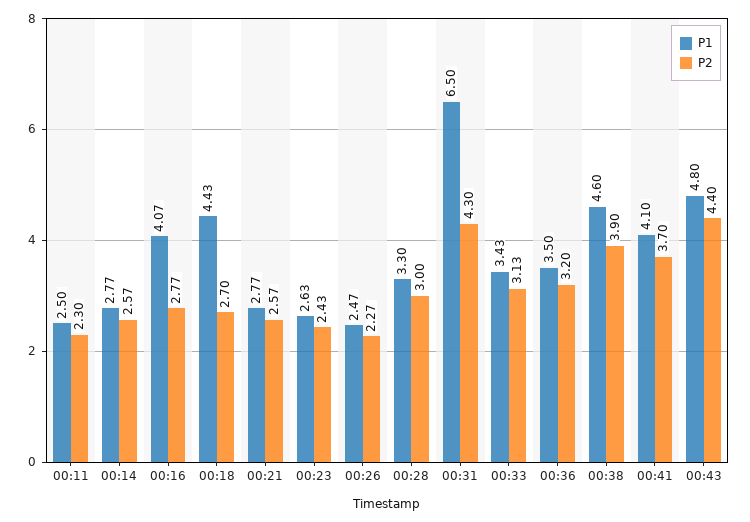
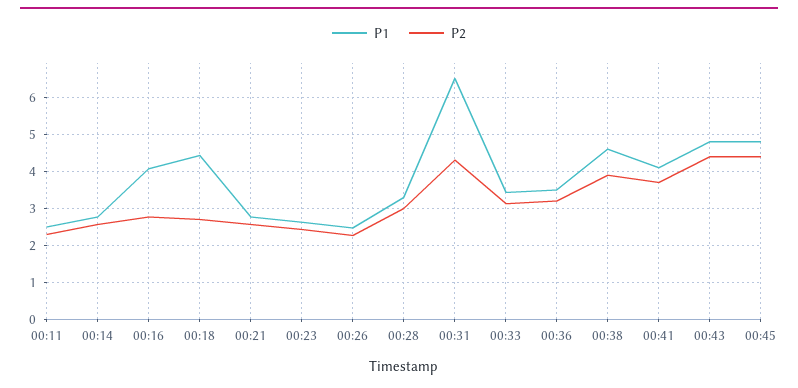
P1, 00:45: none -> 4.8
P2, 00:45: none -> 4.4

